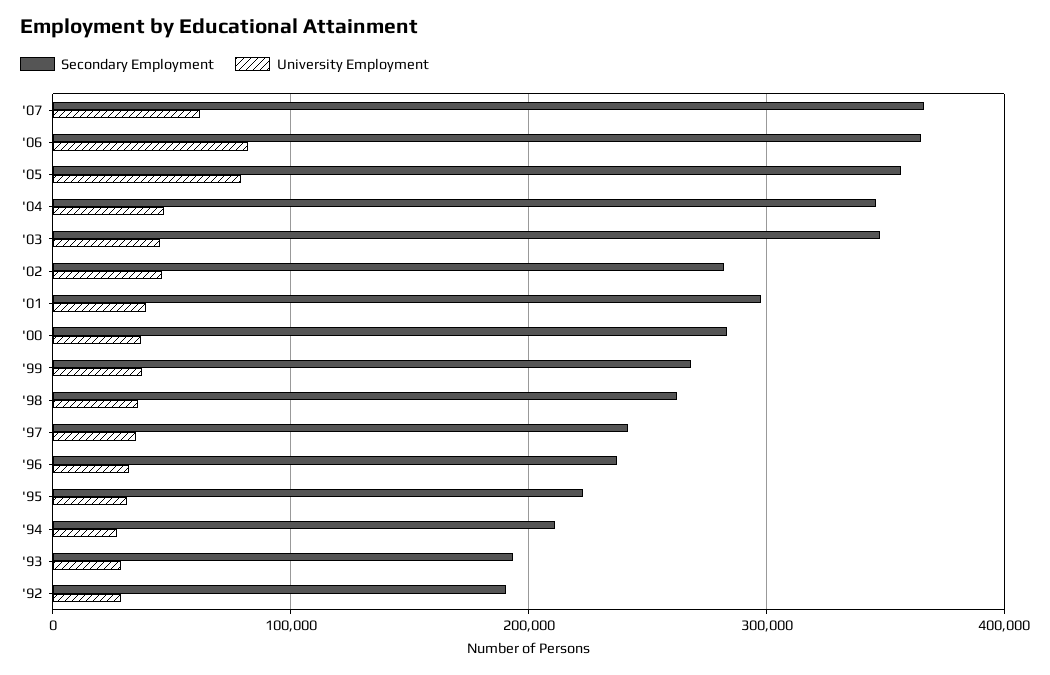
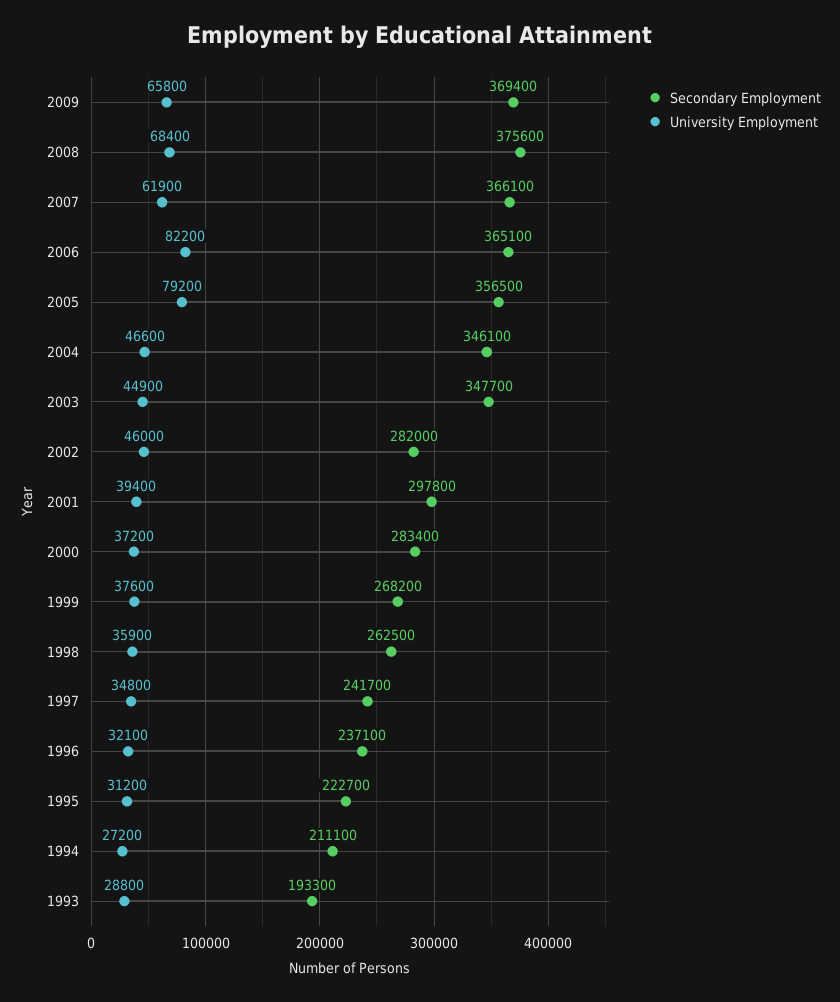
Secondary Employment, '92: 190000 -> none
University Employment, '92: 30000 -> none
Secondary Employment, 2009: none -> 369400
University Employment, 2009: none -> 65800
Secondary Employment, 2008: none -> 375600
University Employment, 2008: none -> 68400

